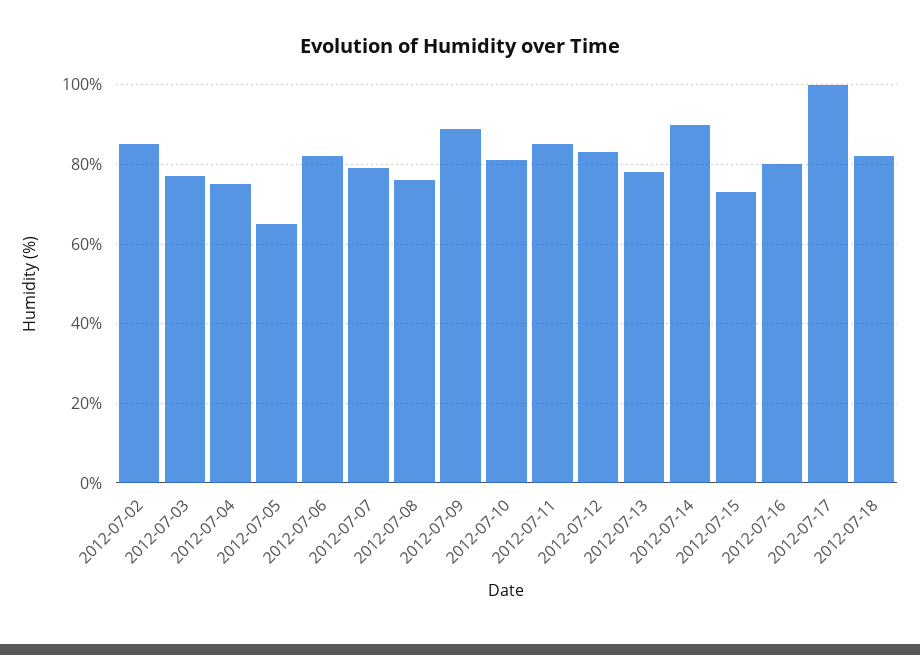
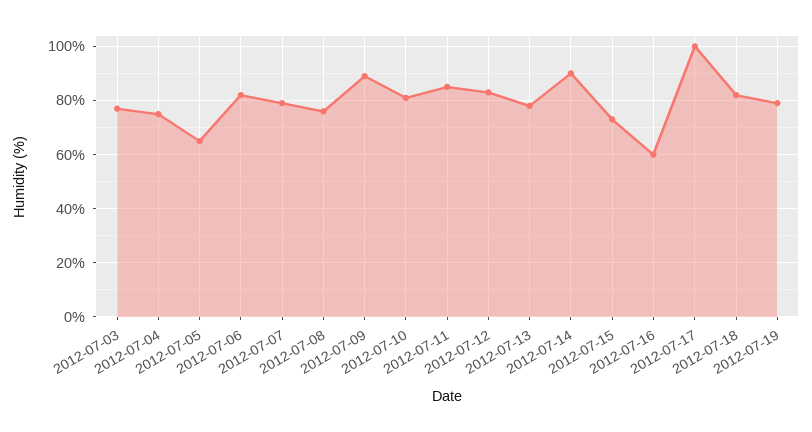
2012-07-02: 85 -> none
2012-07-16: 80 -> 60
2012-07-19: none -> 80

